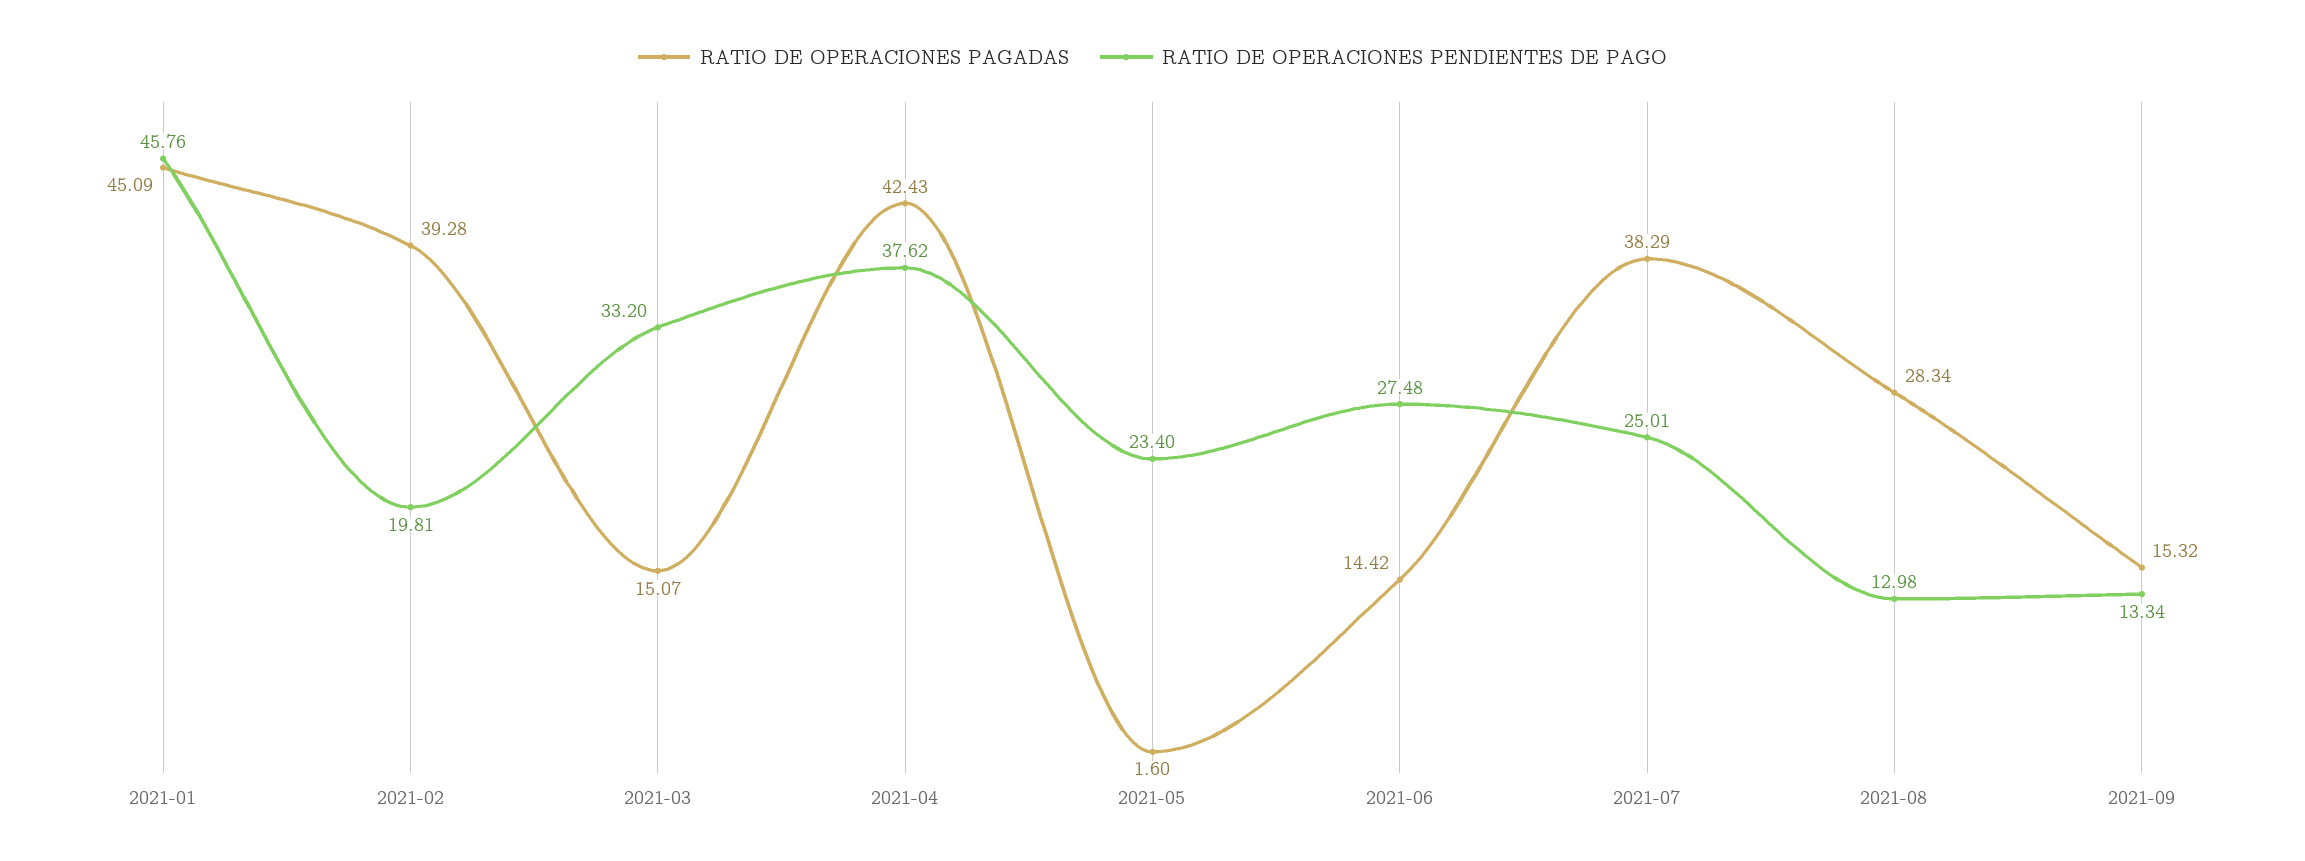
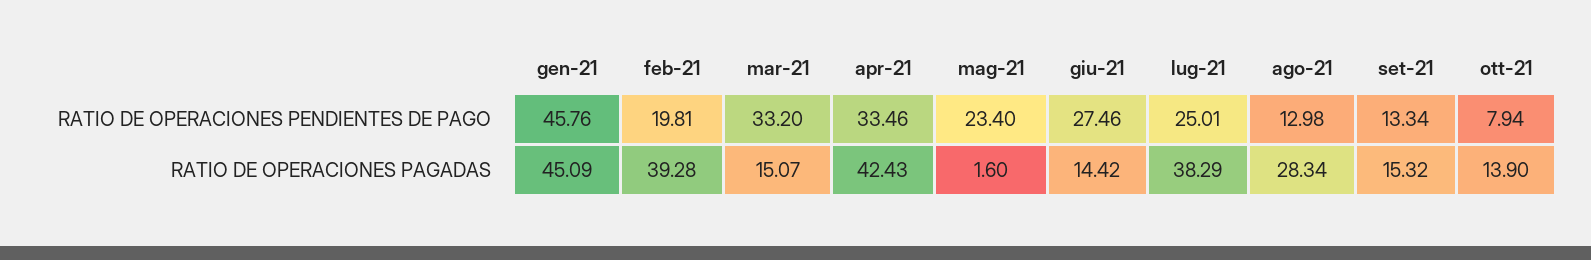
RATIO DE OPERACIONES PENDIENTES DE PAGO, 2021-04: 37.62 -> 33.46
RATIO DE OPERACIONES PENDIENTES DE PAGO, 2021-06: 27.48 -> 27.46
RATIO DE OPERACIONES PENDIENTES DE PAGO, ott-21: none -> 7.94
RATIO DE OPERACIONES PAGADAS, ott-21: none -> 13.9

